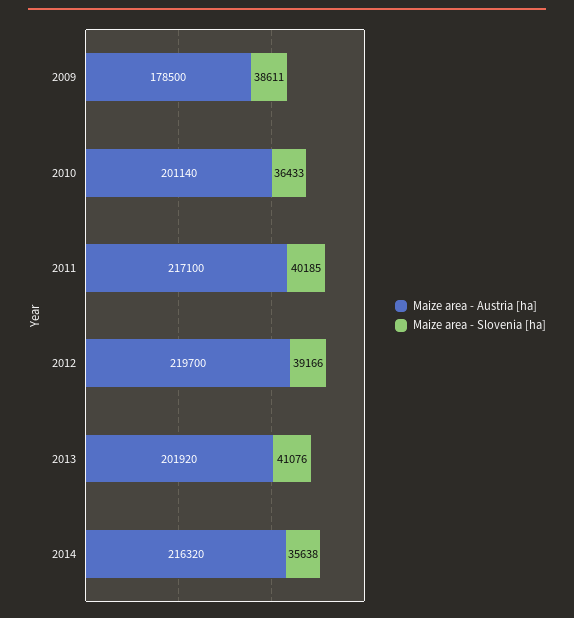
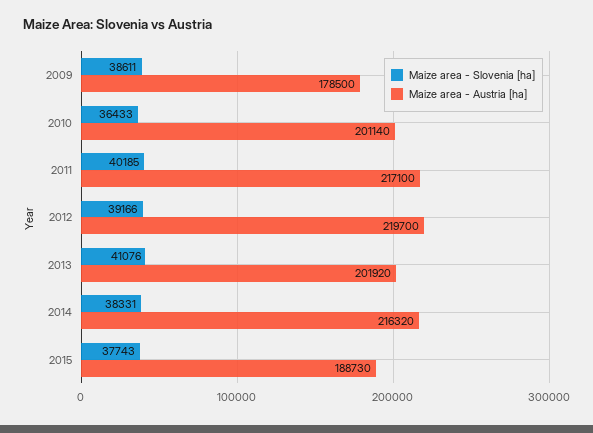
Maize area - Slovenia [ha], 2014: 35638 -> 38331
Maize area - Slovenia [ha], 2015: none -> 37743
Maize area - Austria [ha], 2015: none -> 188730

